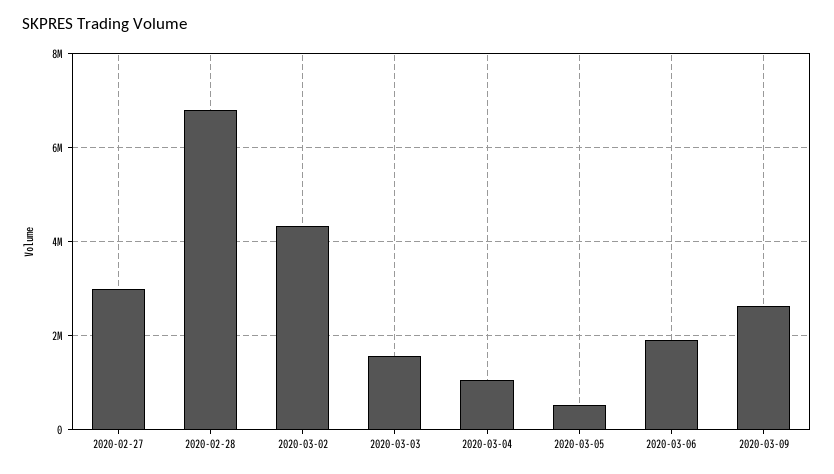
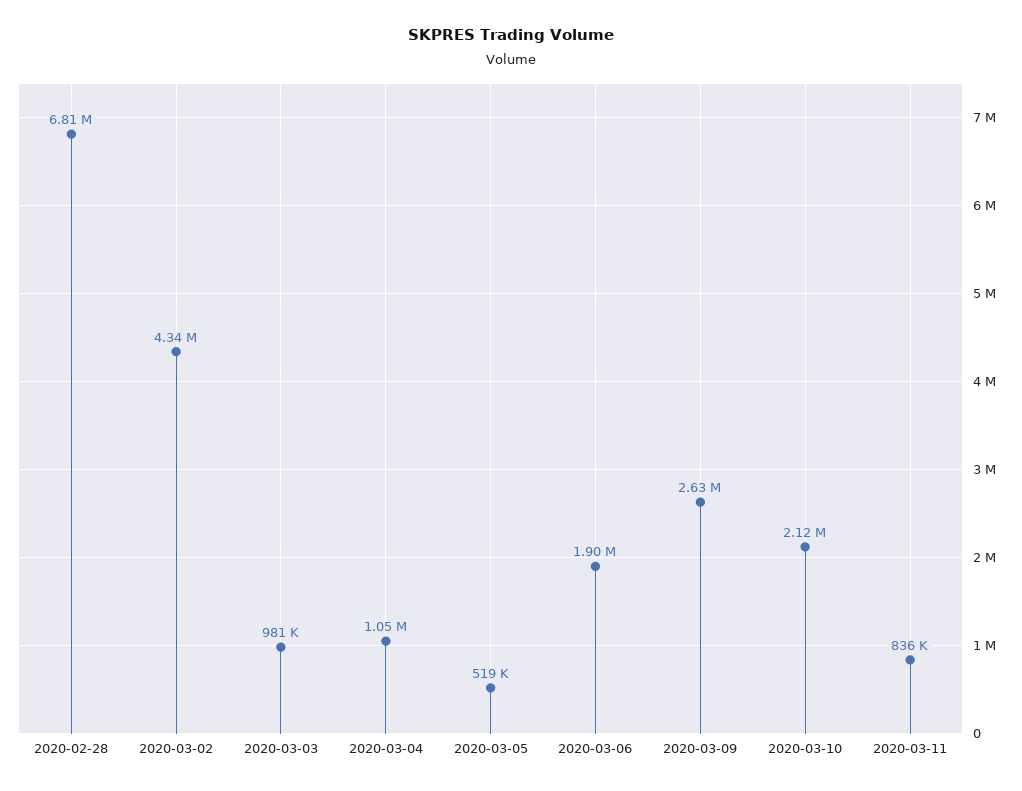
2020-02-27: 3000000 -> none
2020-03-03: 1600000 -> 981000
2020-03-10: none -> 2120000
2020-03-11: none -> 836000

